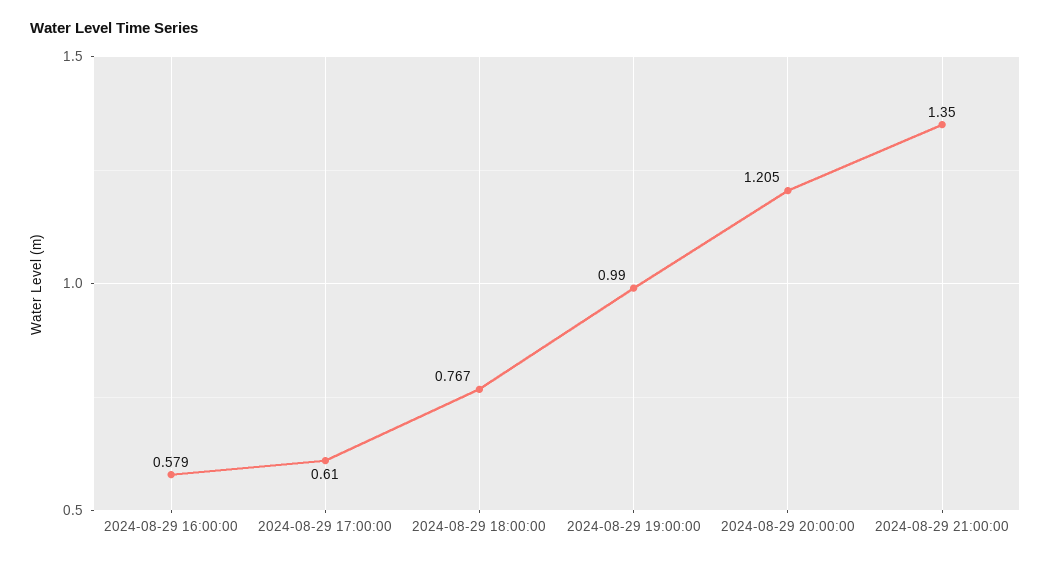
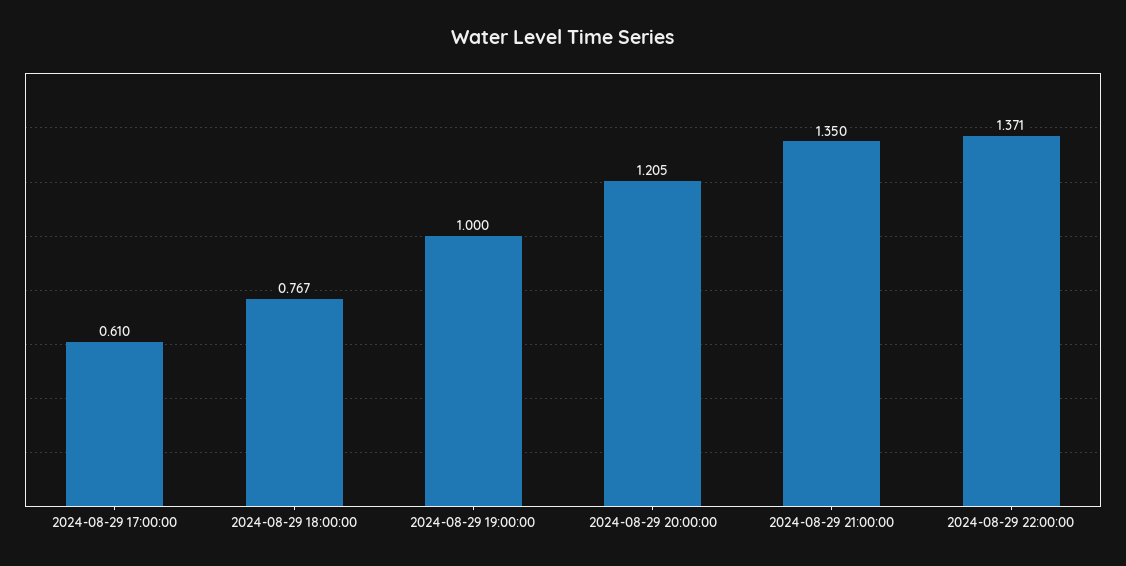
2024-08-29 16:00:00: 0.579 -> none
2024-08-29 19:00:00: 0.99 -> 1
2024-08-29 22:00:00: none -> 1.371

